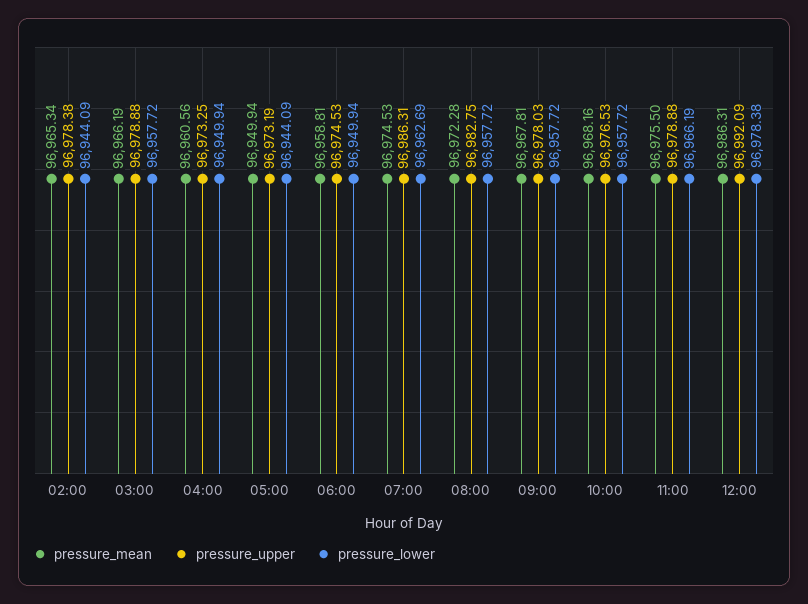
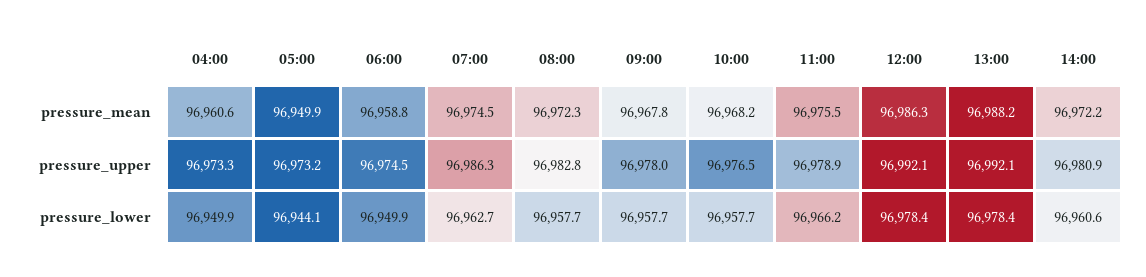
pressure_mean, 02:00: 96965.34 -> none
pressure_upper, 02:00: 96978.38 -> none
pressure_lower, 02:00: 96944.09 -> none
pressure_mean, 03:00: 96966.19 -> none
pressure_upper, 03:00: 96978.88 -> none
pressure_lower, 03:00: 96957.72 -> none
pressure_mean, 13:00: none -> 96988.2
pressure_mean, 14:00: none -> 96972.2
pressure_upper, 13:00: none -> 96992.1
pressure_upper, 14:00: none -> 96980.9
pressure_lower, 13:00: none -> 96978.4
pressure_lower, 14:00: none -> 96960.6

